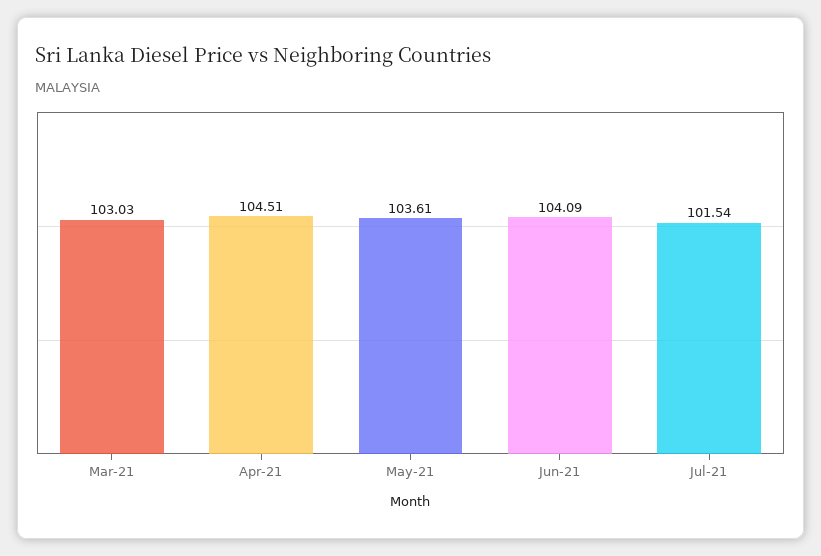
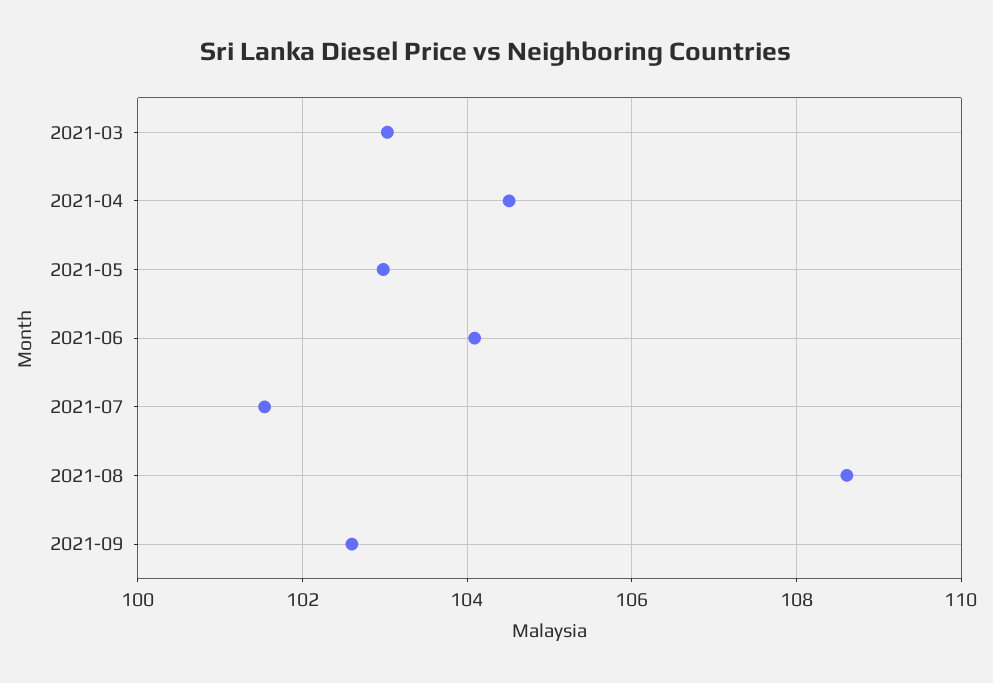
May-21: 103.61 -> 103
2021-08: none -> 108.6
2021-09: none -> 102.6

